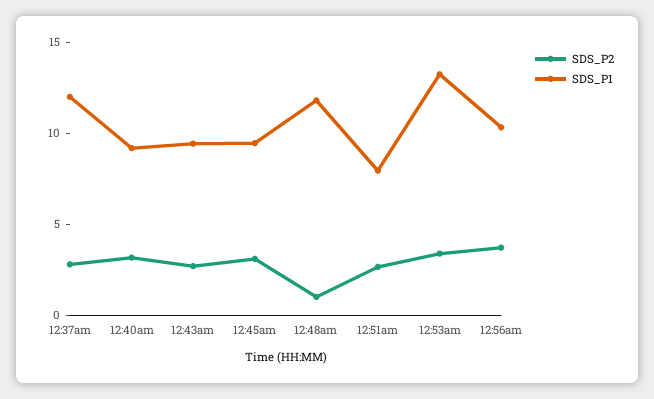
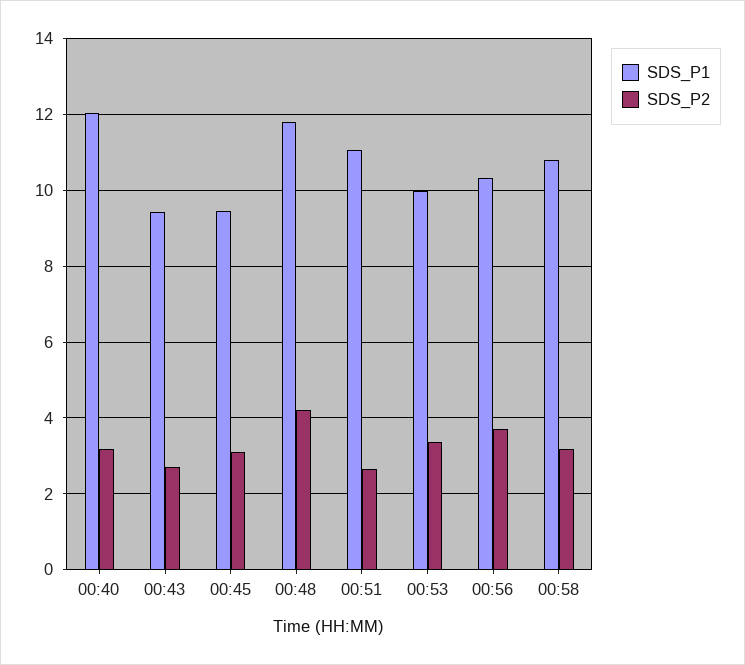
SDS_P2, 12:37am: 3 -> none
SDS_P1, 12:37am: 12 -> none
SDS_P1, 12:40am: 9 -> 12
SDS_P2, 12:48am: 1 -> 4.2
SDS_P1, 12:51am: 8 -> 11
SDS_P1, 12:53am: 13 -> 10
SDS_P1, 00:58: none -> 10.8
SDS_P2, 00:58: none -> 3.2

